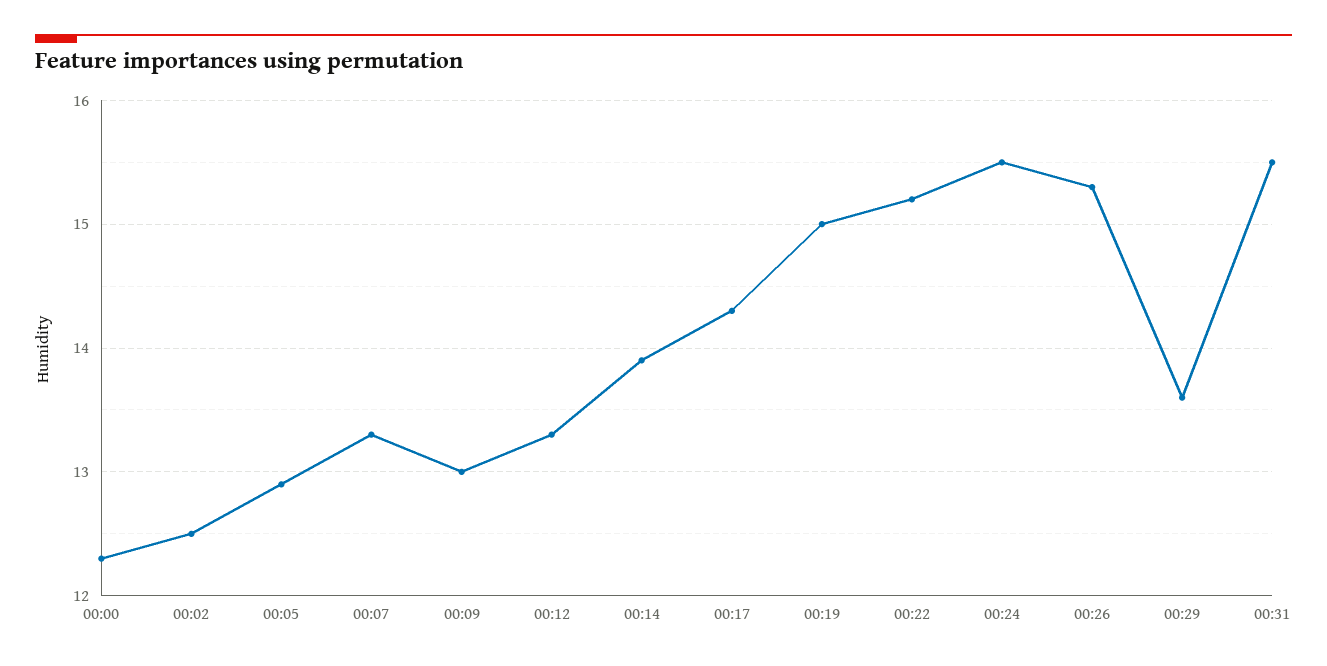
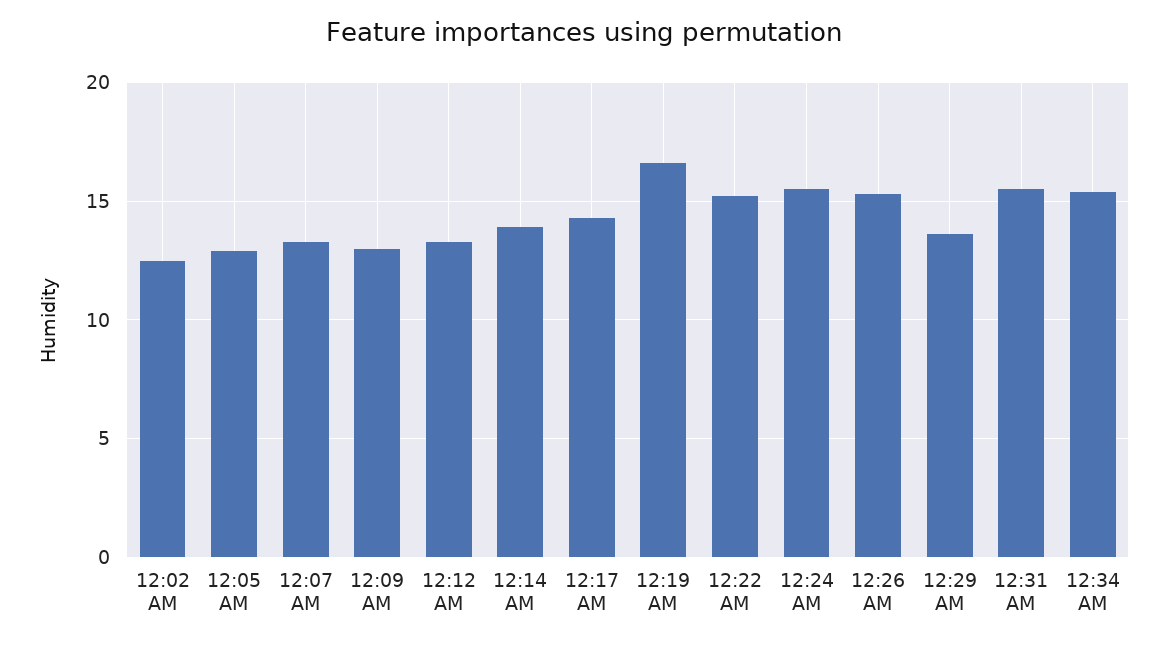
00:00: 12.3 -> none
00:19: 15 -> 16.5
12:34 AM: none -> 15.5

